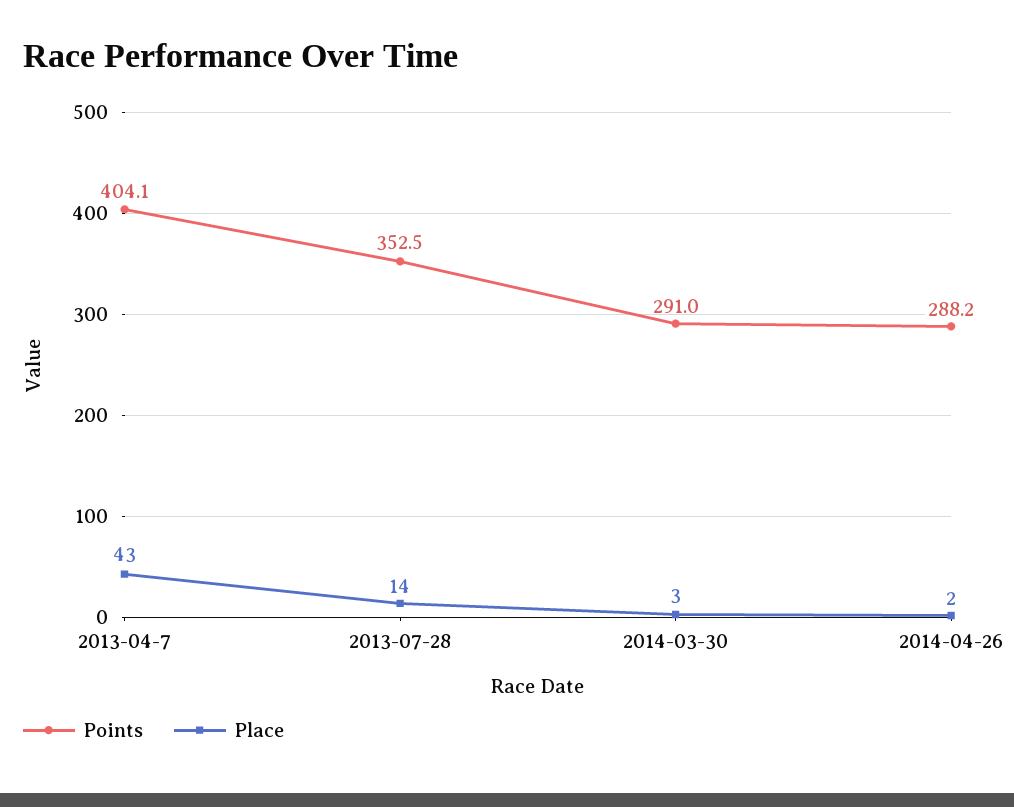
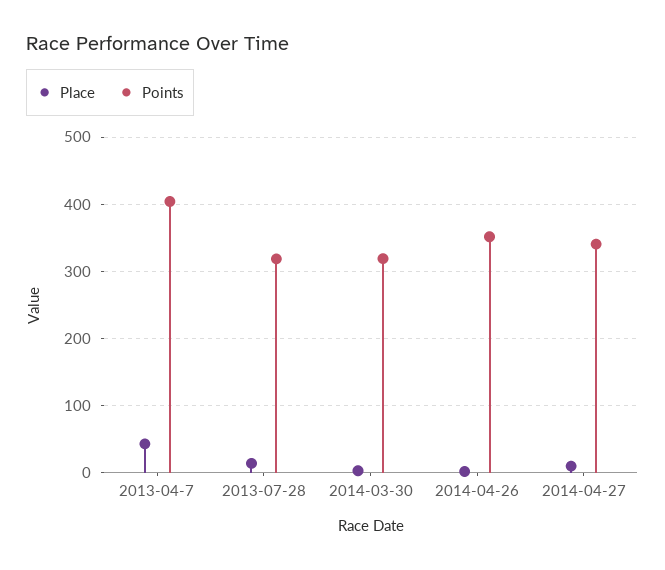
Points, 2013-07-28: 352.5 -> 320
Points, 2014-03-30: 291 -> 320
Points, 2014-04-26: 288.2 -> 350
Place, 2014-04-27: none -> 10
Points, 2014-04-27: none -> 340

